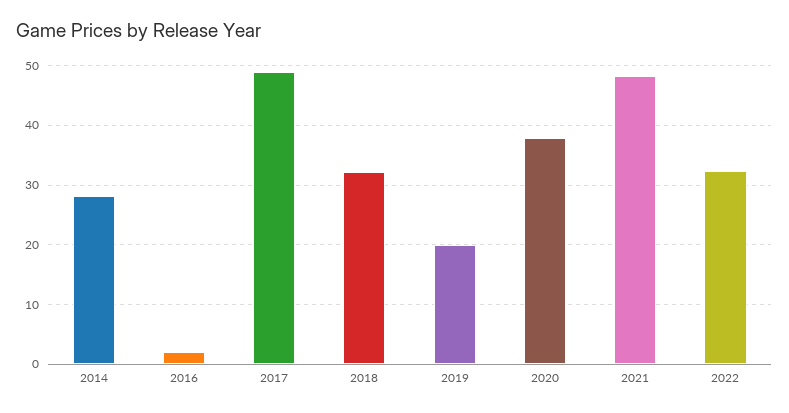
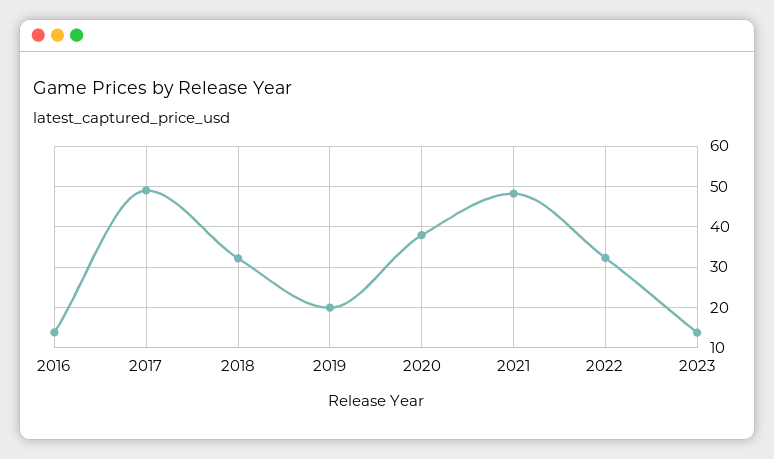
2014: 28 -> none
2016: 2 -> 14
2023: none -> 14

